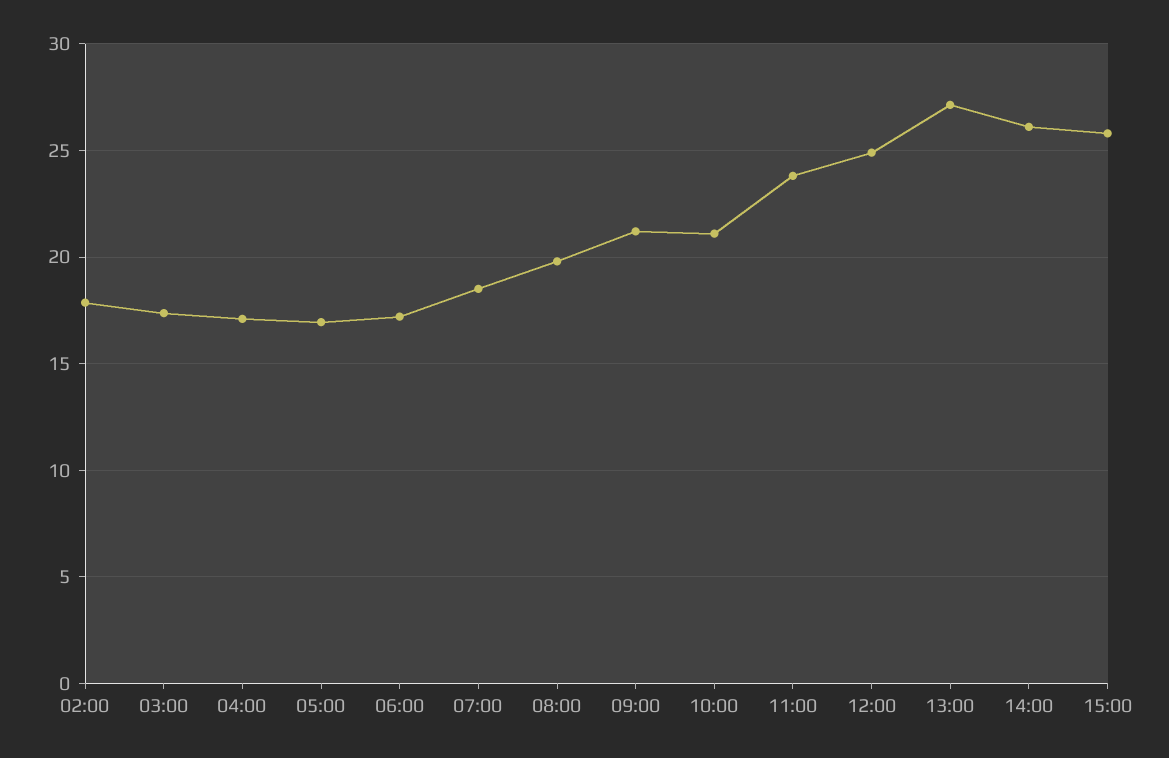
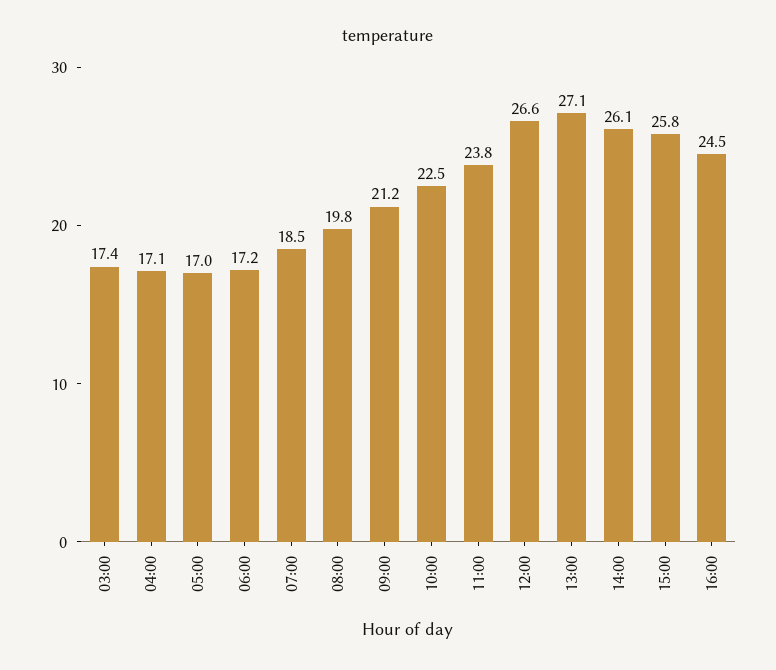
02:00: 18 -> none
10:00: 21 -> 22.5
12:00: 25 -> 26.6
16:00: none -> 24.5

